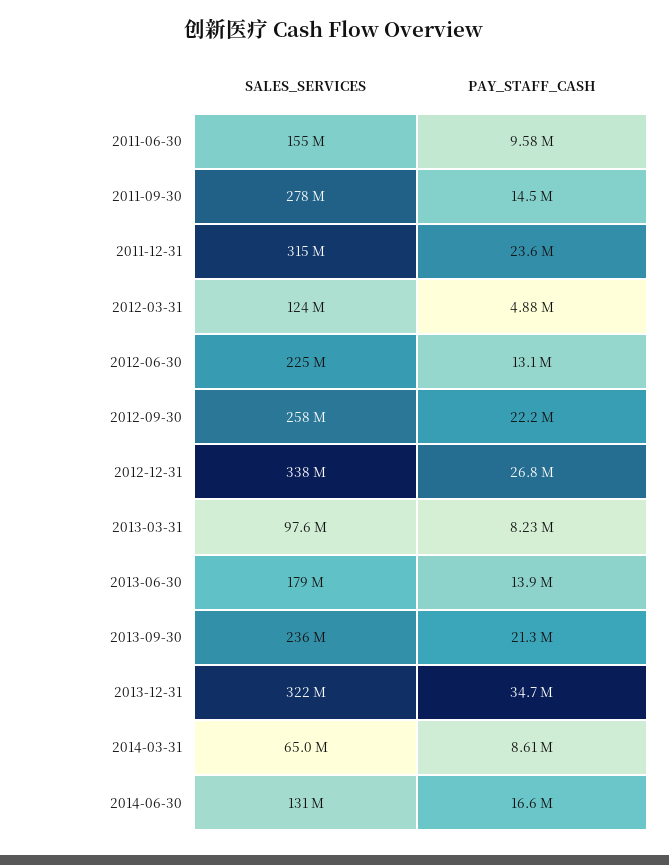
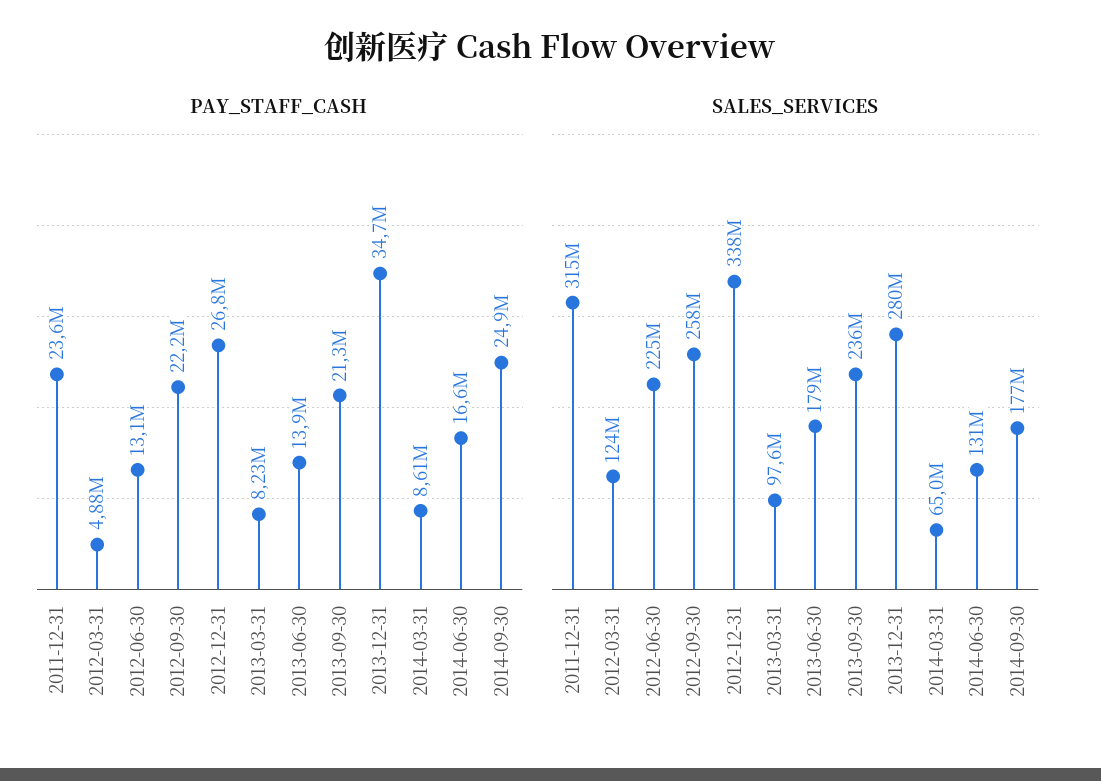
SALES_SERVICES, 2011-06-30: 155000000 -> none
PAY_STAFF_CASH, 2011-06-30: 9580000 -> none
SALES_SERVICES, 2011-09-30: 278000000 -> none
PAY_STAFF_CASH, 2011-09-30: 14500000 -> none
SALES_SERVICES, 2013-12-31: 322000000 -> 280000000
PAY_STAFF_CASH, 2014-09-30: none -> 24900000
SALES_SERVICES, 2014-09-30: none -> 177000000

